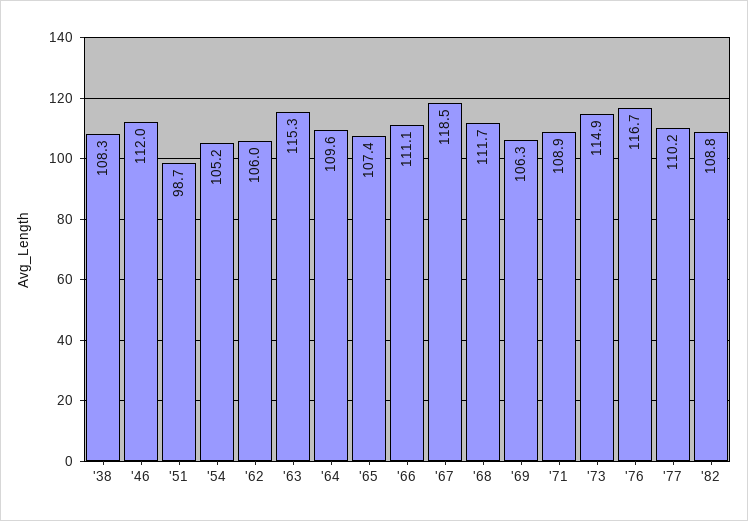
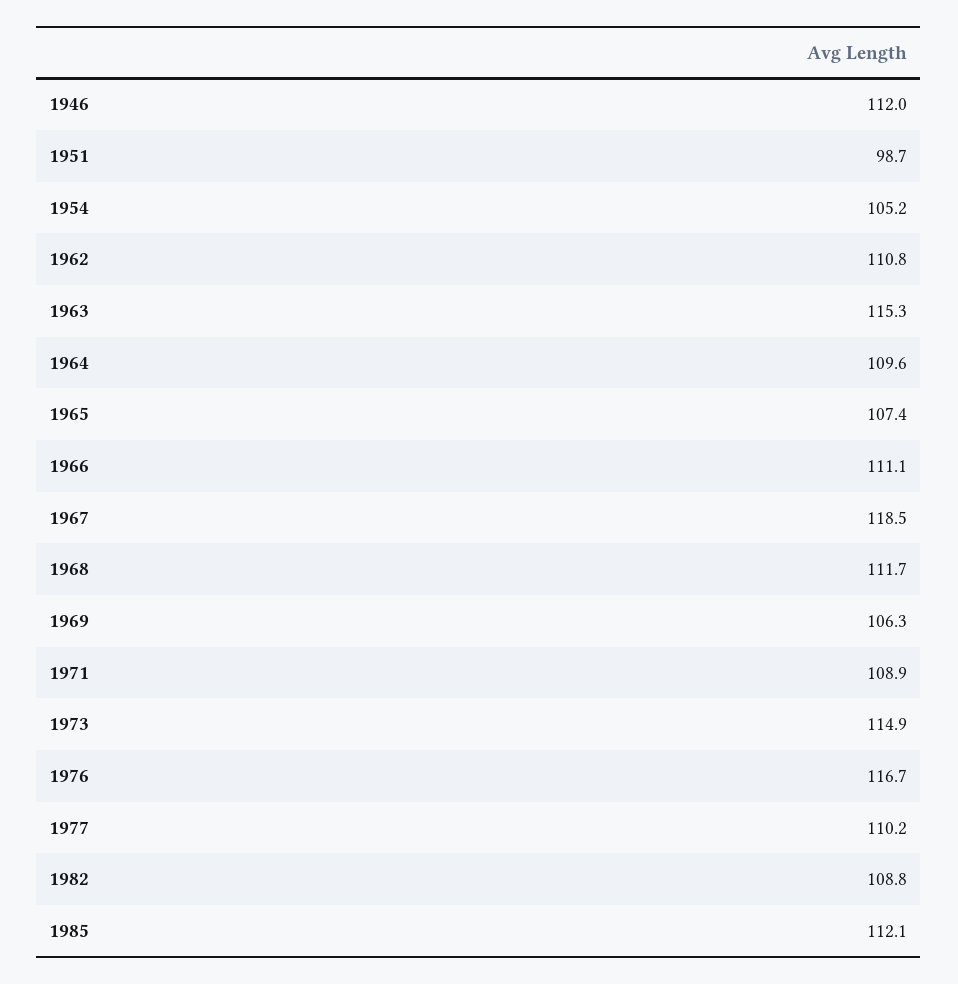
'38: 108.3 -> none
'62: 106 -> 110.8
1985: none -> 112.1

